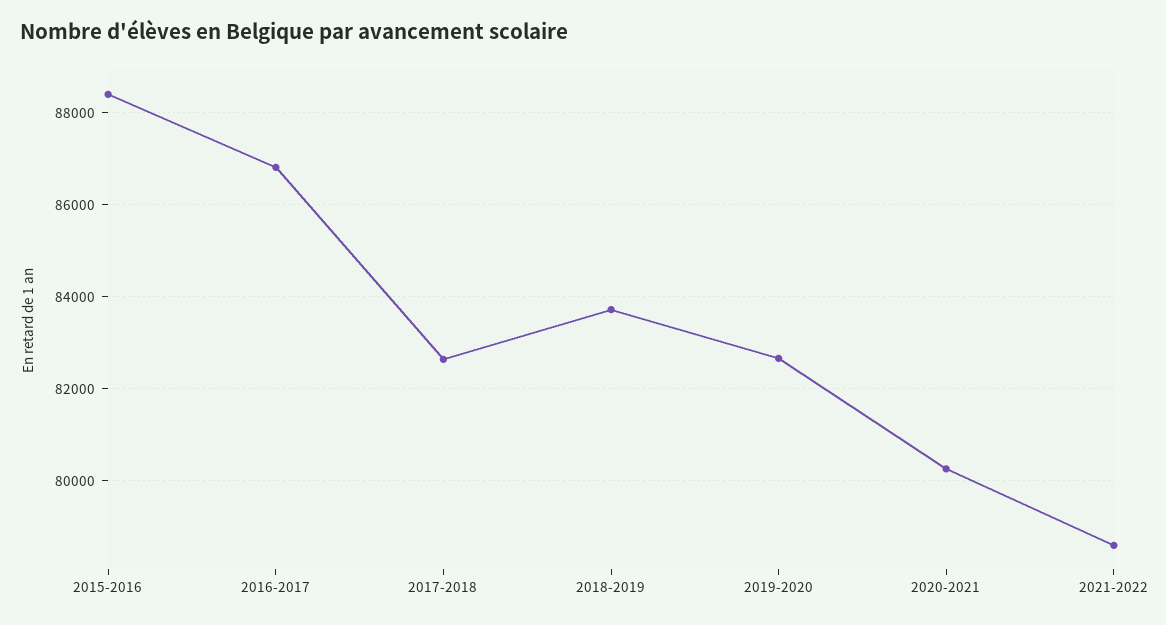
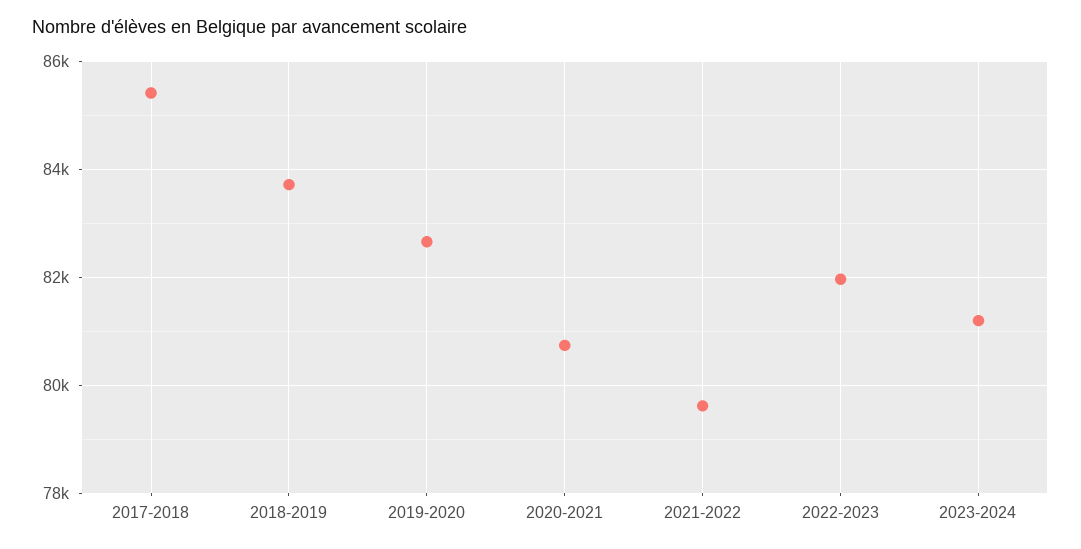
2015-2016: 88400 -> none
2016-2017: 86800 -> none
2017-2018: 82600 -> 85400
2020-2021: 80200 -> 80800
2021-2022: 78600 -> 79600
2022-2023: none -> 82000
2023-2024: none -> 81200

